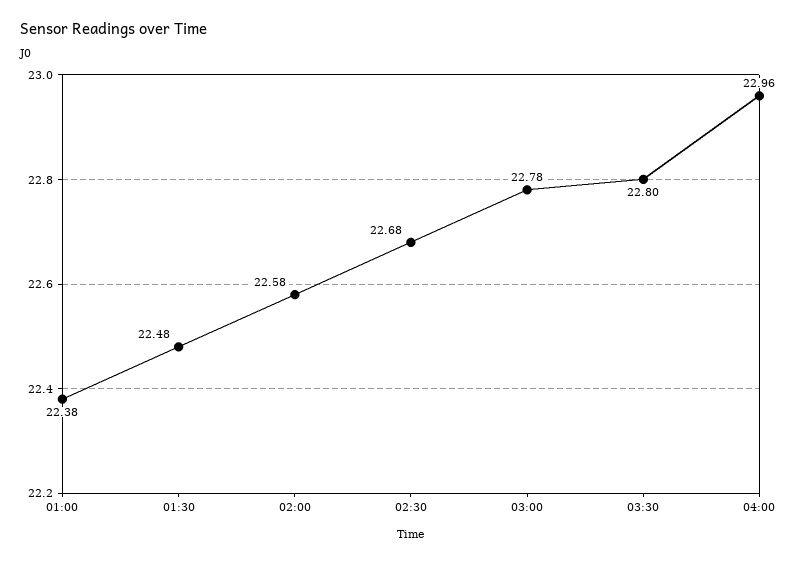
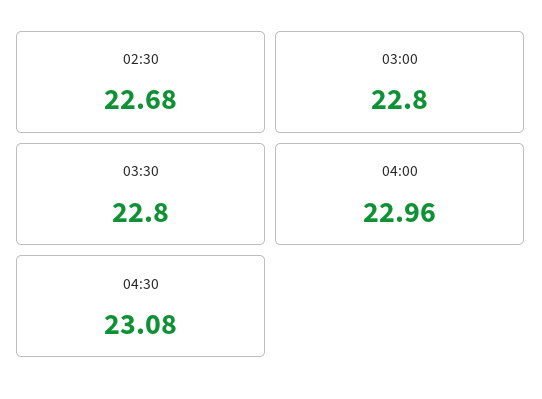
01:00: 22.38 -> none
01:30: 22.48 -> none
02:00: 22.58 -> none
03:00: 22.78 -> 22.8
04:30: none -> 23.08

